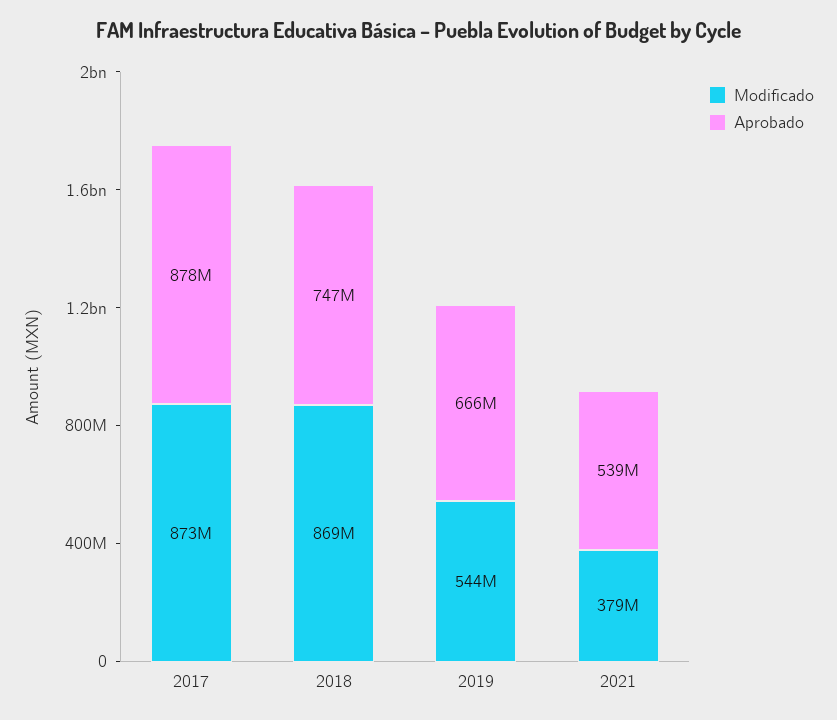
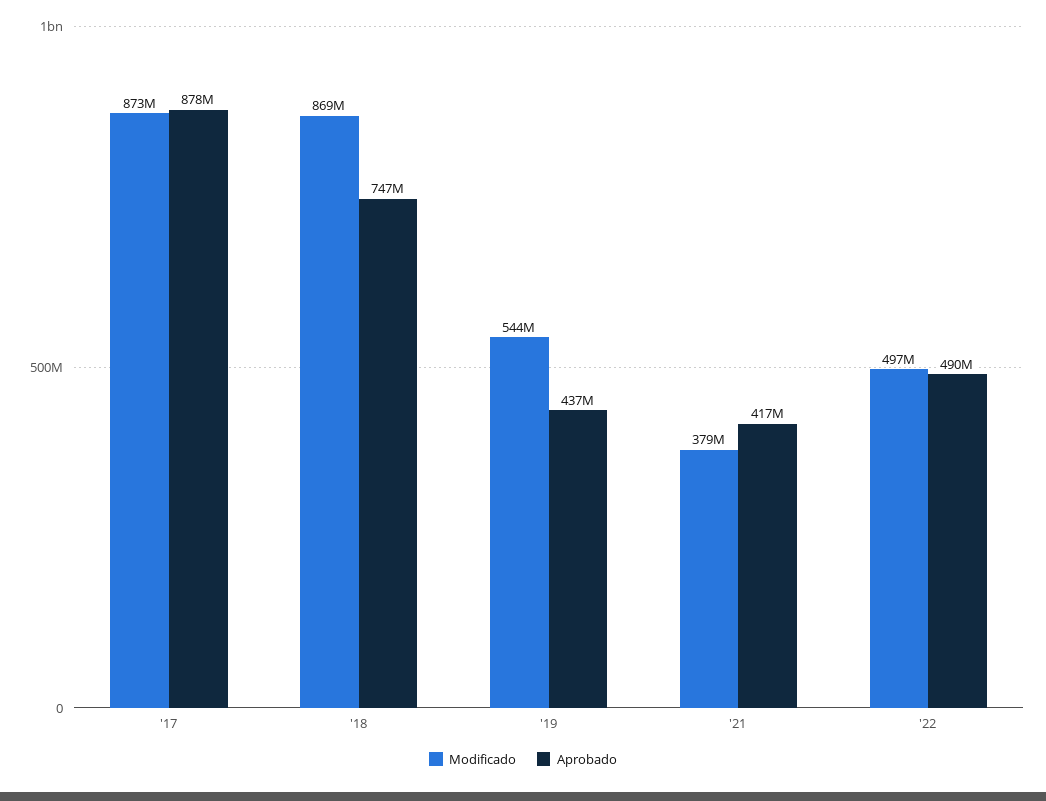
Aprobado, 2019: 666000000 -> 437000000
Aprobado, 2021: 539000000 -> 417000000
Modificado, '22: none -> 497000000
Aprobado, '22: none -> 490000000

